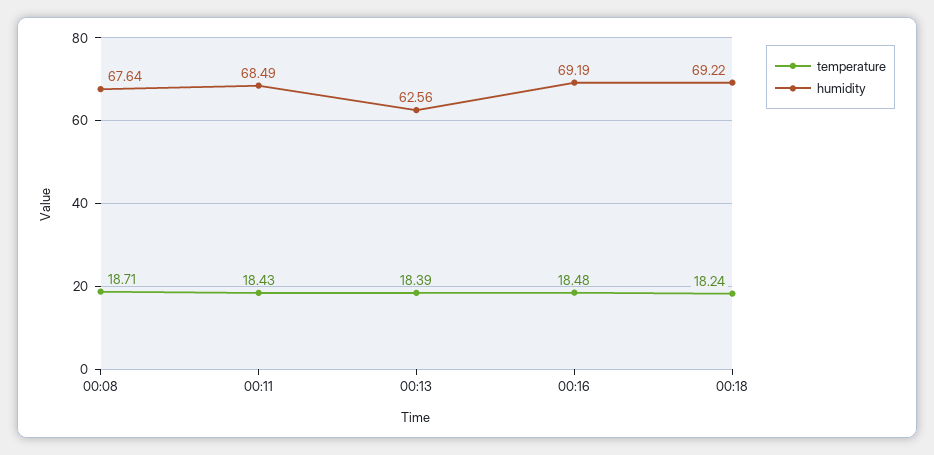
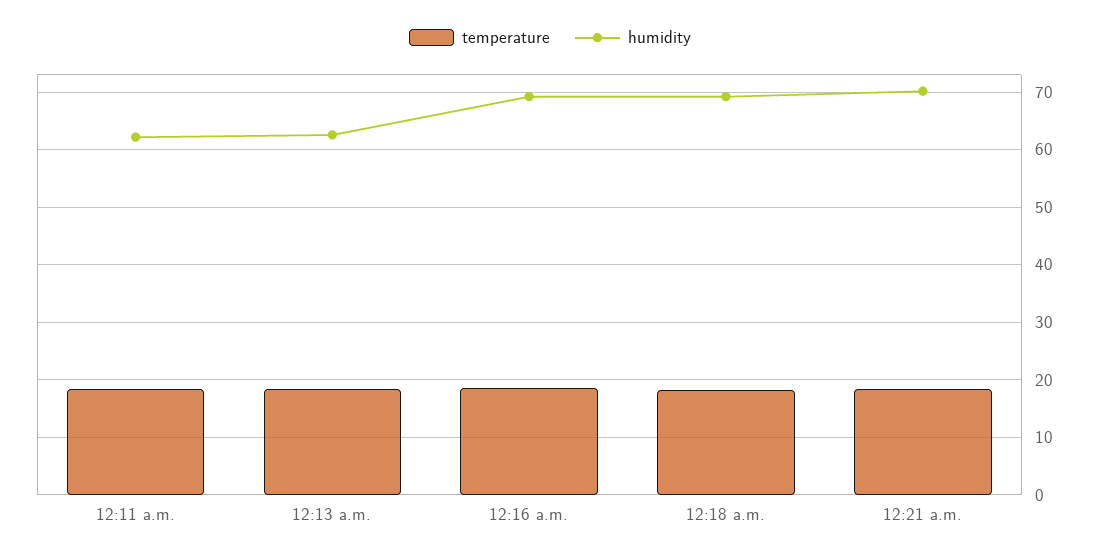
temperature, 00:08: 18.71 -> none
humidity, 00:08: 67.64 -> none
humidity, 00:11: 68.49 -> 62
temperature, 12:21 a.m.: none -> 18
humidity, 12:21 a.m.: none -> 70

